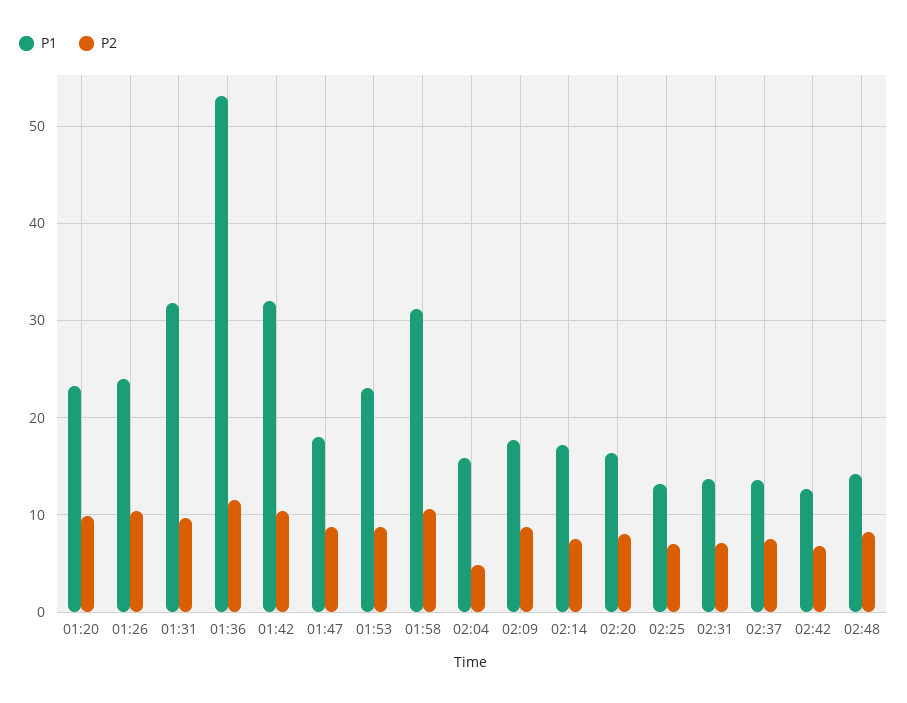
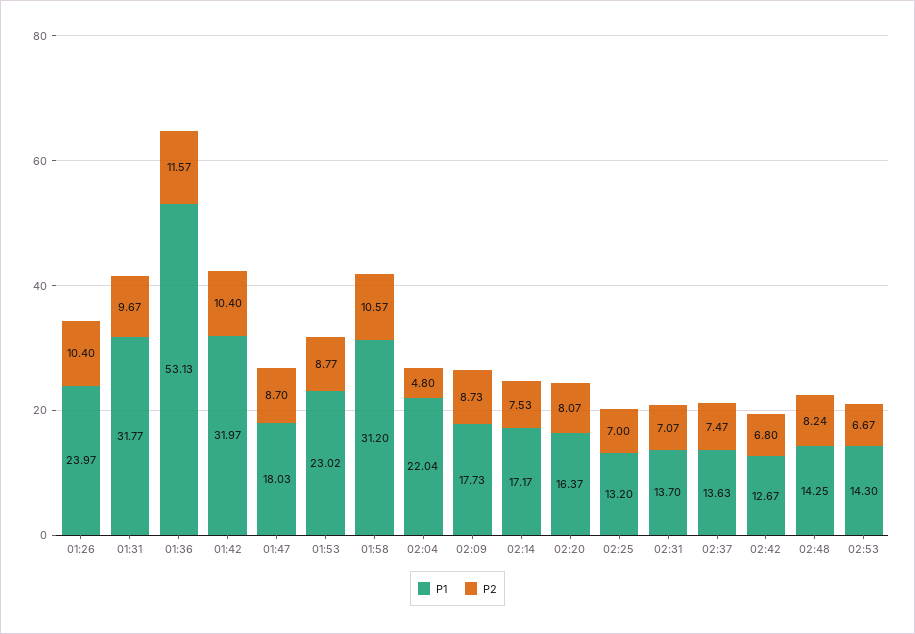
P1, 01:20: 23 -> none
P2, 01:20: 10 -> none
P1, 02:04: 16 -> 22.04
P1, 02:53: none -> 14.3
P2, 02:53: none -> 6.67

